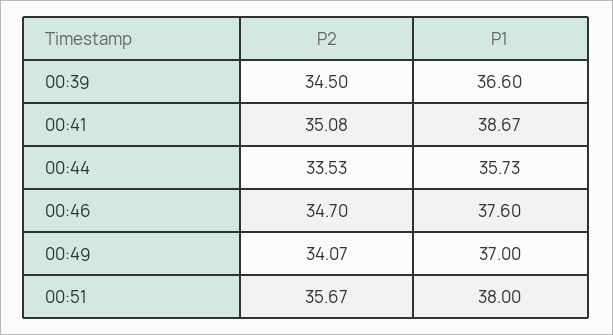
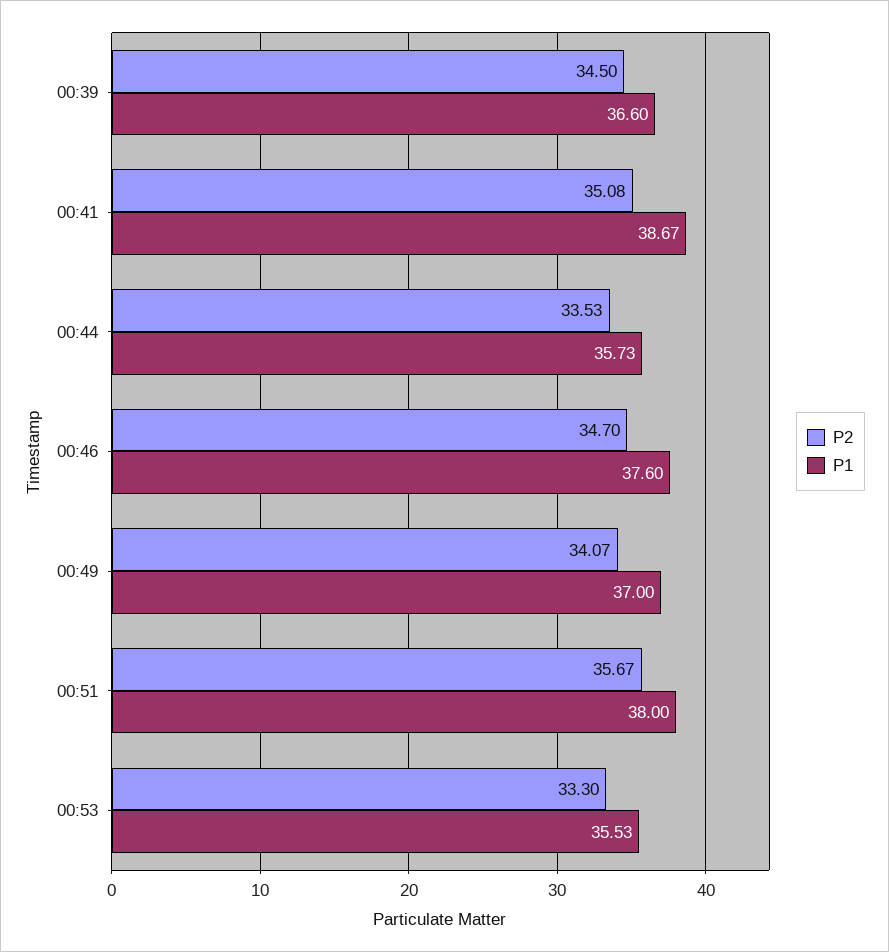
P2, 00:53: none -> 33.3
P1, 00:53: none -> 35.53

